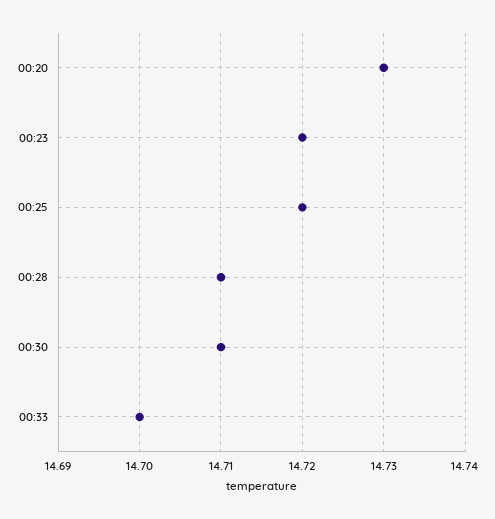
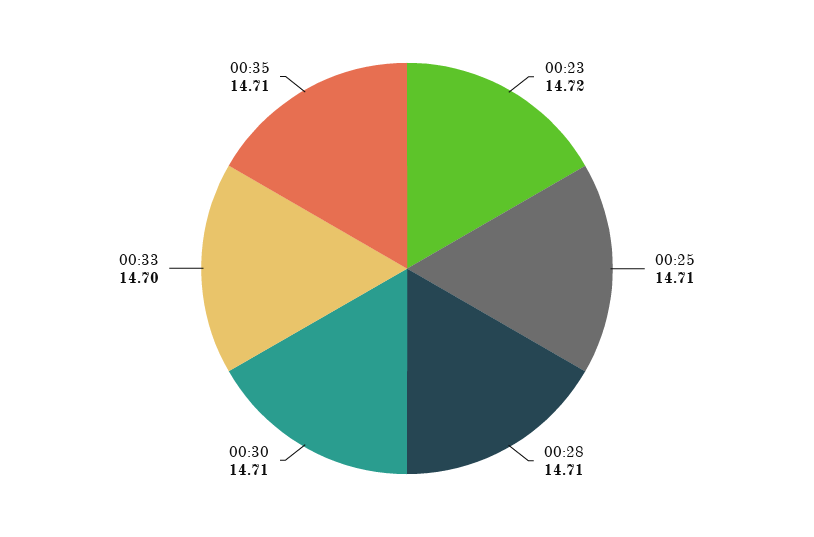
00:20: 14.73 -> none
00:25: 14.72 -> 14.71
00:35: none -> 14.71

